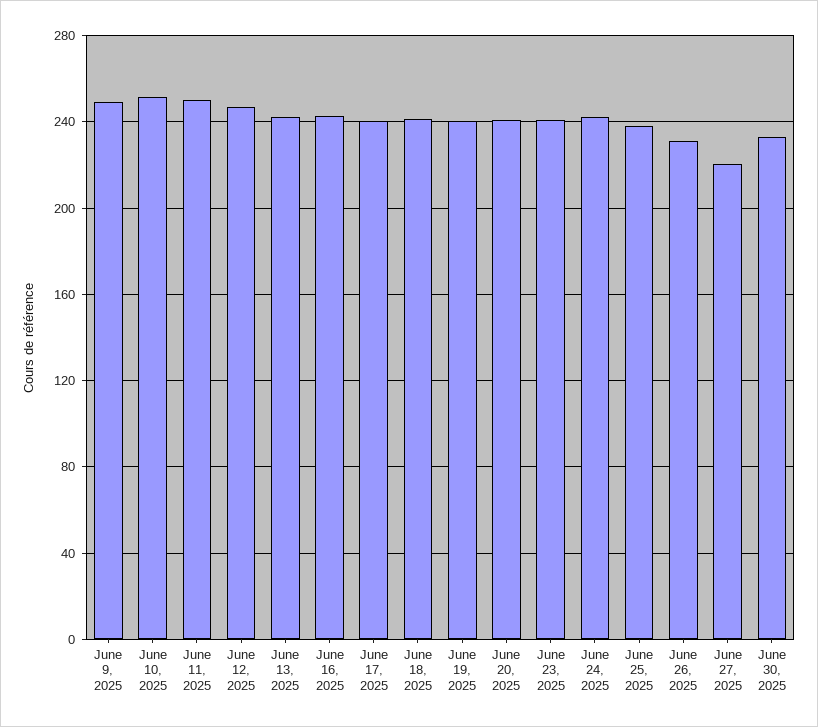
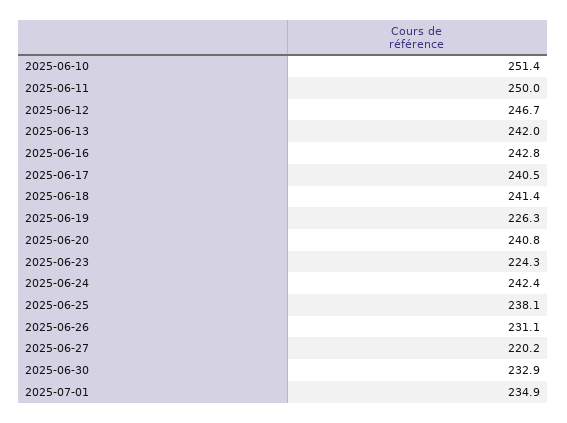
June 9, 2025: 250 -> none
June 19, 2025: 240 -> 226.3
June 23, 2025: 240 -> 224.3
2025-07-01: none -> 234.9

